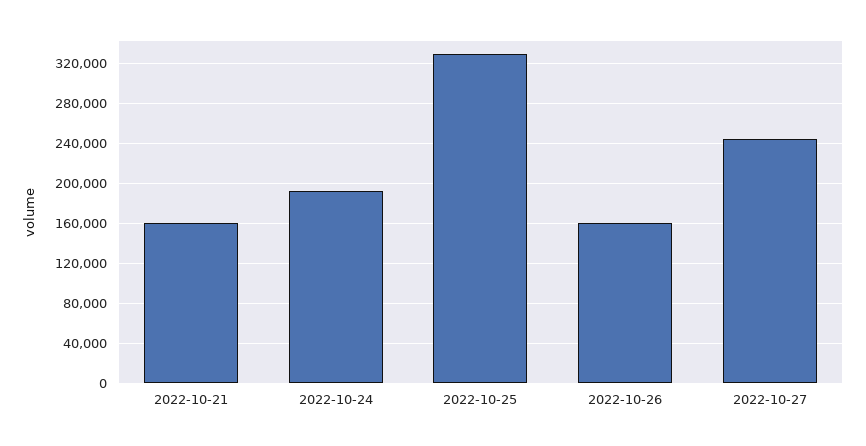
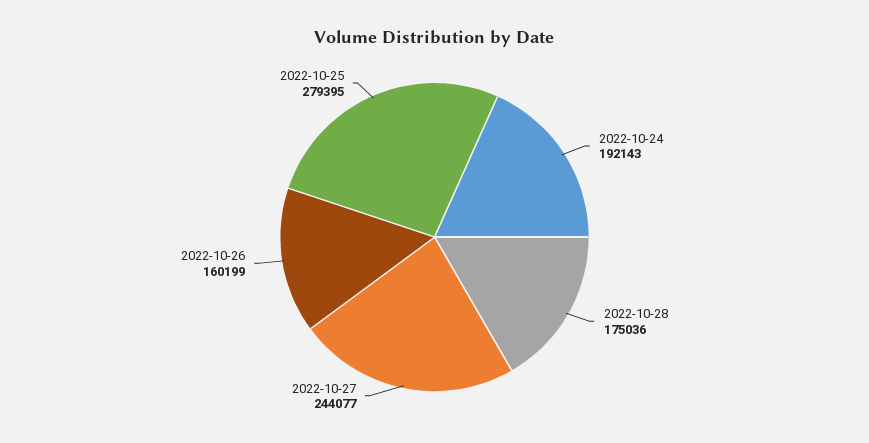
2022-10-21: 160000 -> none
2022-10-25: 330000 -> 279395
2022-10-28: none -> 175036

